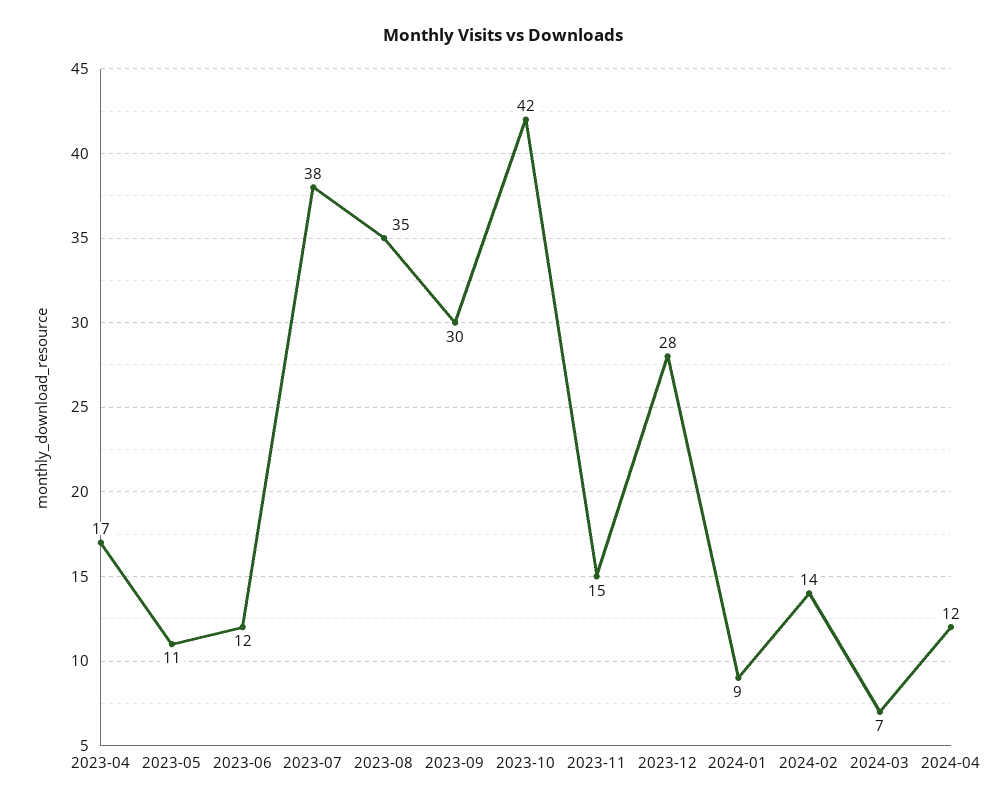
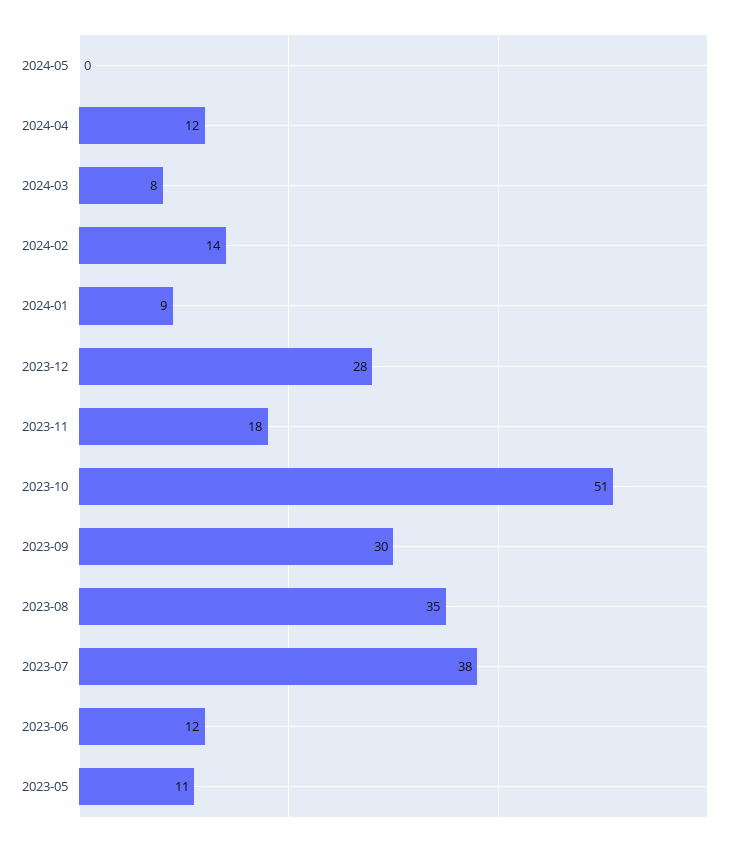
2023-04: 17 -> none
2023-10: 42 -> 51
2023-11: 15 -> 18
2024-03: 7 -> 8
2024-05: none -> 0

